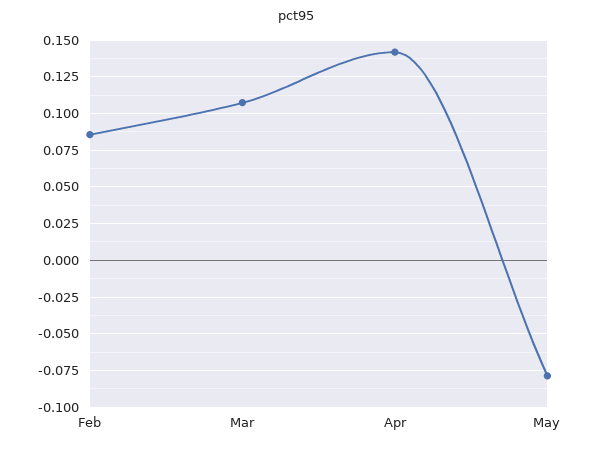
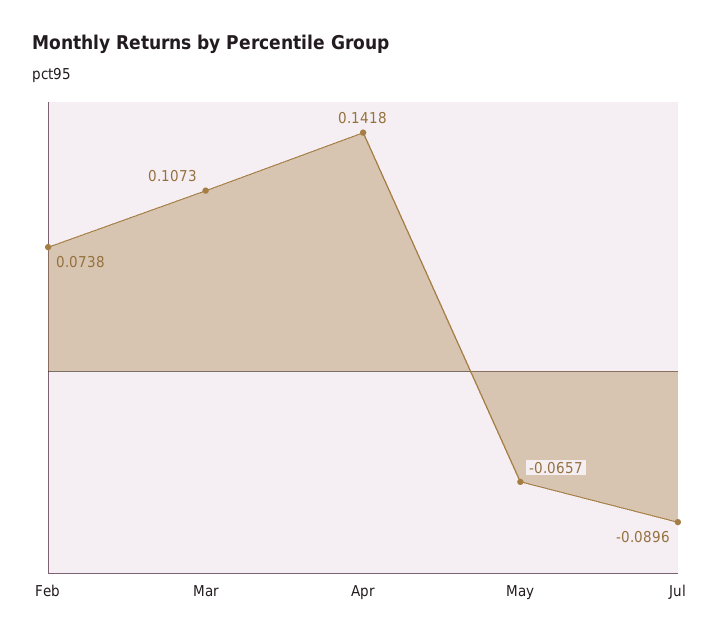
Feb: 0.085 -> 0.0738
May: -0.08 -> -0.0657
Jul: none -> -0.0896

